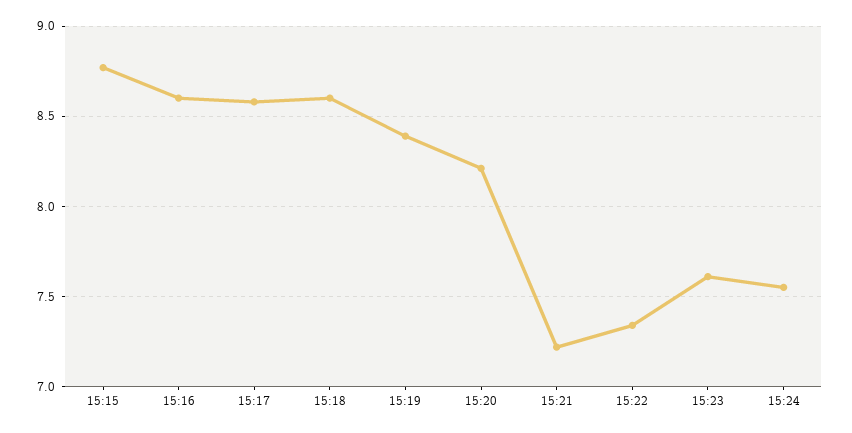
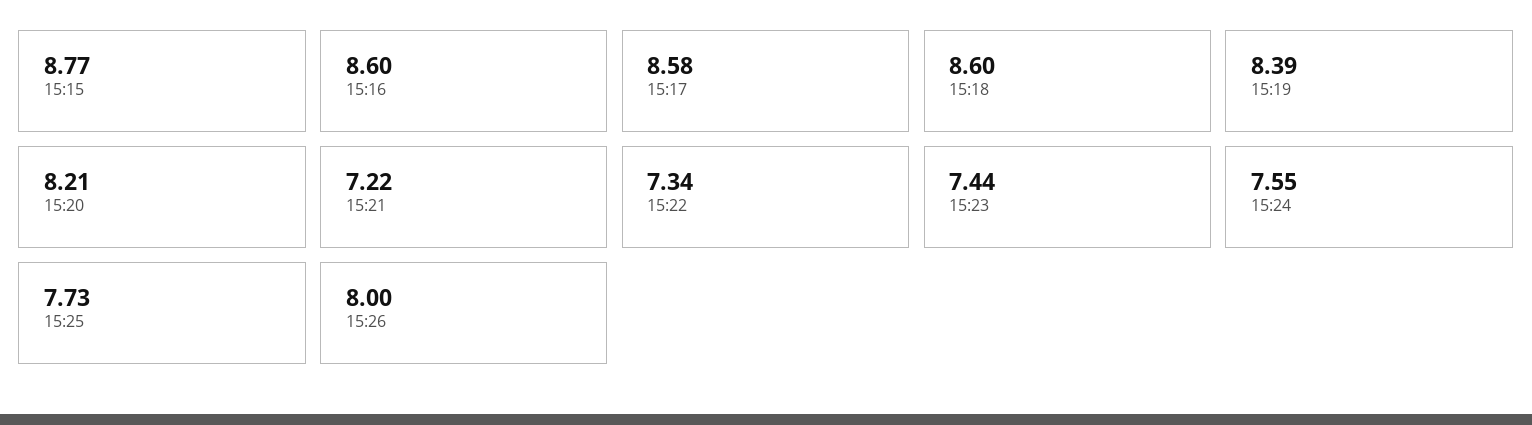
15:23: 7.6 -> 7.44
15:25: none -> 7.73
15:26: none -> 8

